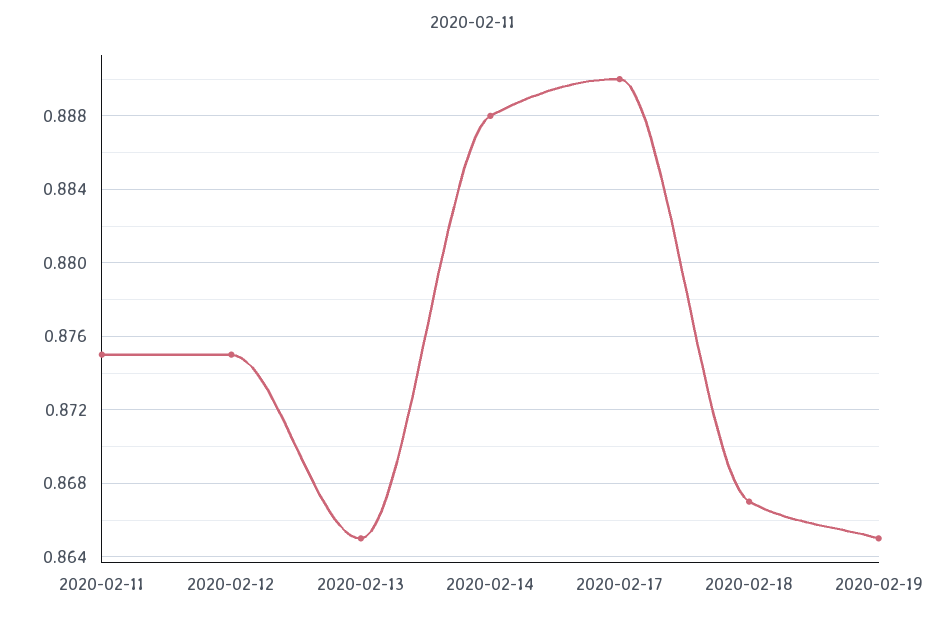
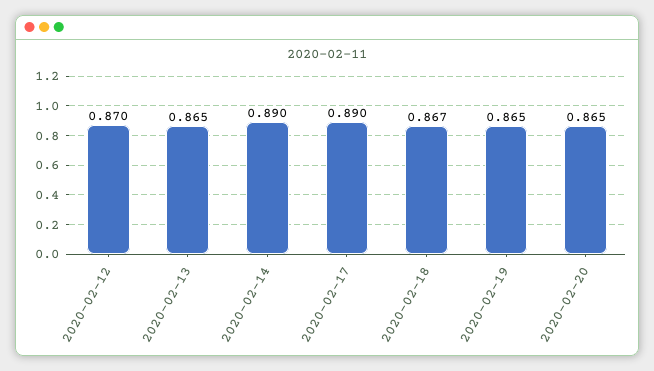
2020-02-11: 0.875 -> none
2020-02-12: 0.875 -> 0.87
2020-02-14: 0.888 -> 0.89
2020-02-20: none -> 0.865

